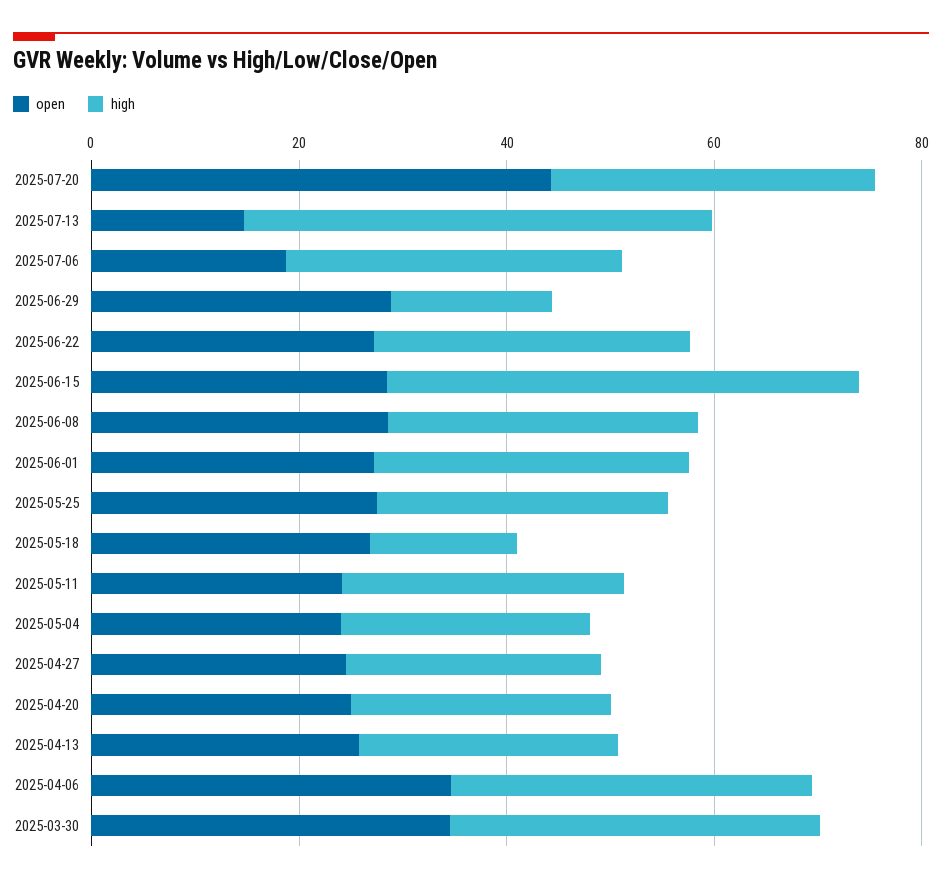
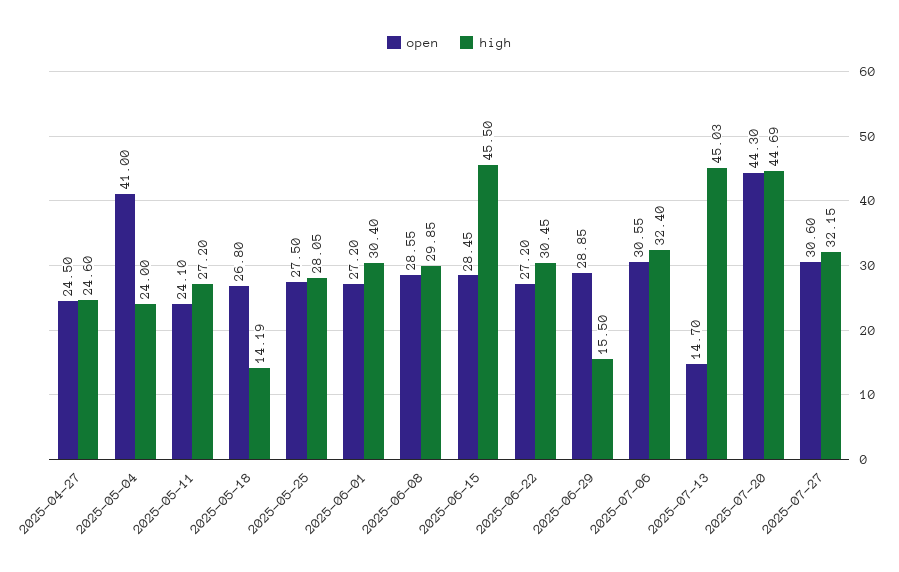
high, 2025-07-20: 30 -> 44.69
open, 2025-07-06: 20 -> 30.55
open, 2025-05-04: 25 -> 41
open, 2025-04-20: 25 -> none
high, 2025-04-20: 25 -> none
open, 2025-04-13: 25 -> none
high, 2025-04-13: 25 -> none
open, 2025-04-06: 35 -> none
high, 2025-04-06: 35 -> none
open, 2025-03-30: 35 -> none
high, 2025-03-30: 35 -> none
open, 2025-07-27: none -> 30.6
high, 2025-07-27: none -> 32.15

